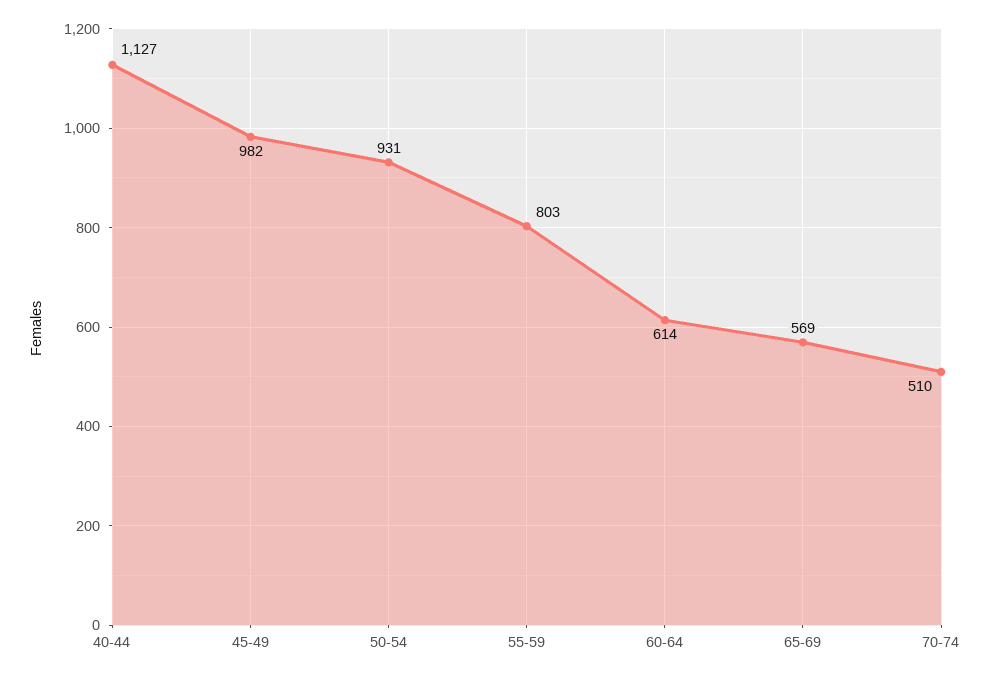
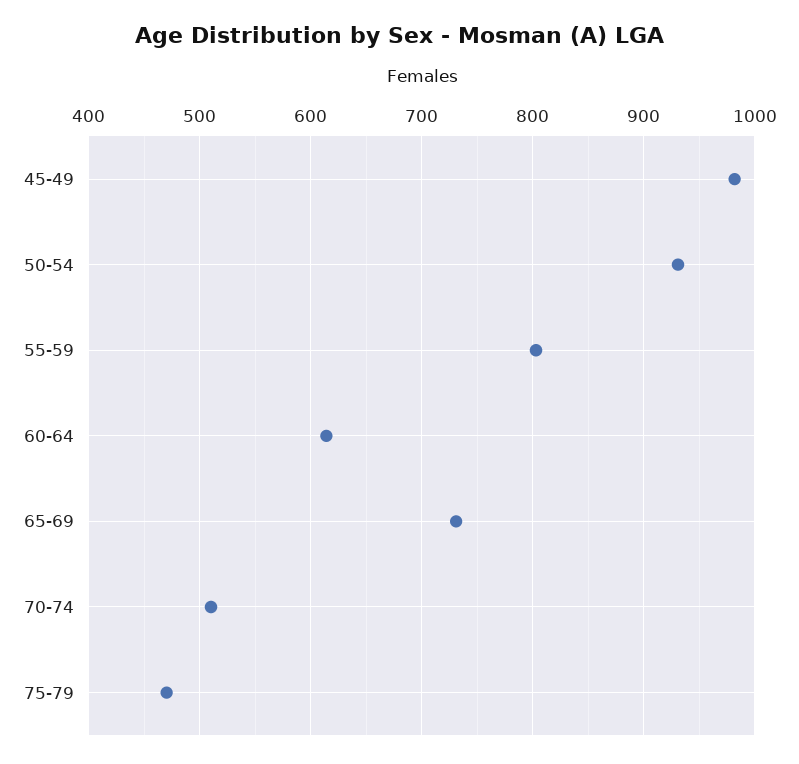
40-44: 1127 -> none
65-69: 569 -> 730
75-79: none -> 470

